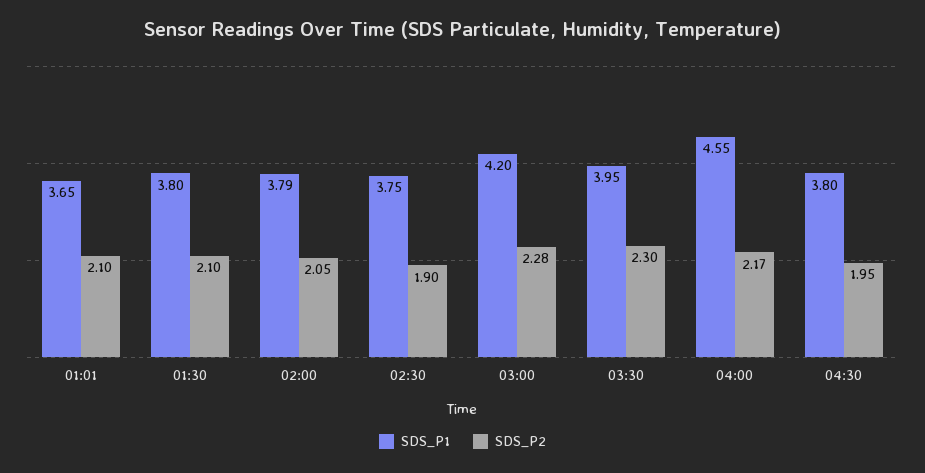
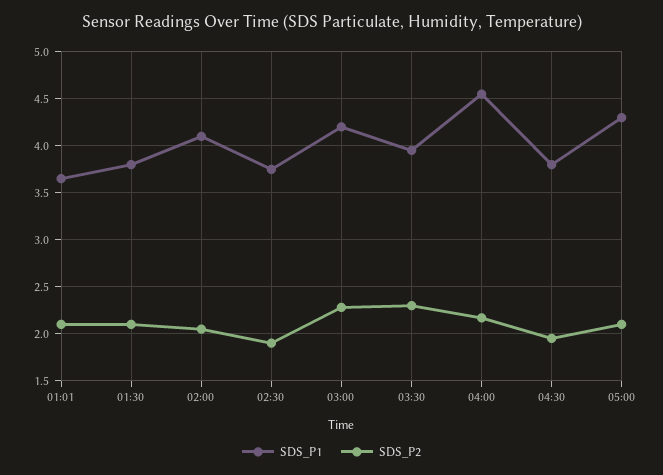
SDS_P1, 02:00: 3.79 -> 4.1
SDS_P1, 05:00: none -> 4.3
SDS_P2, 05:00: none -> 2.1

